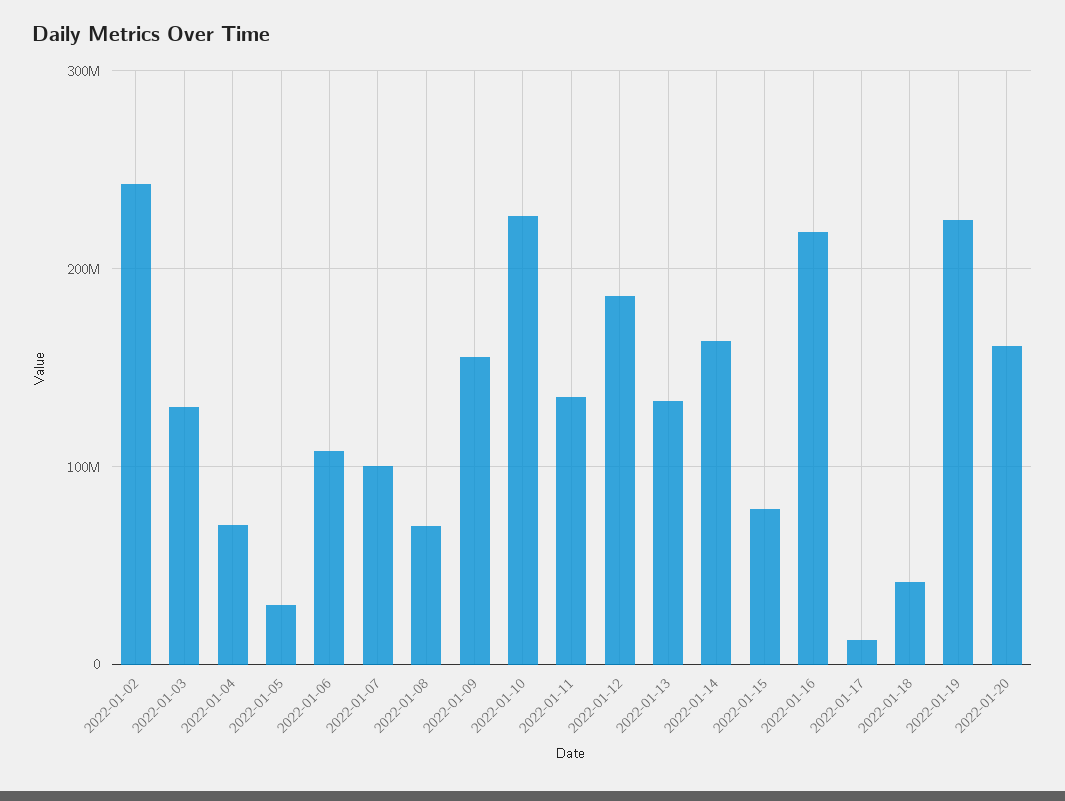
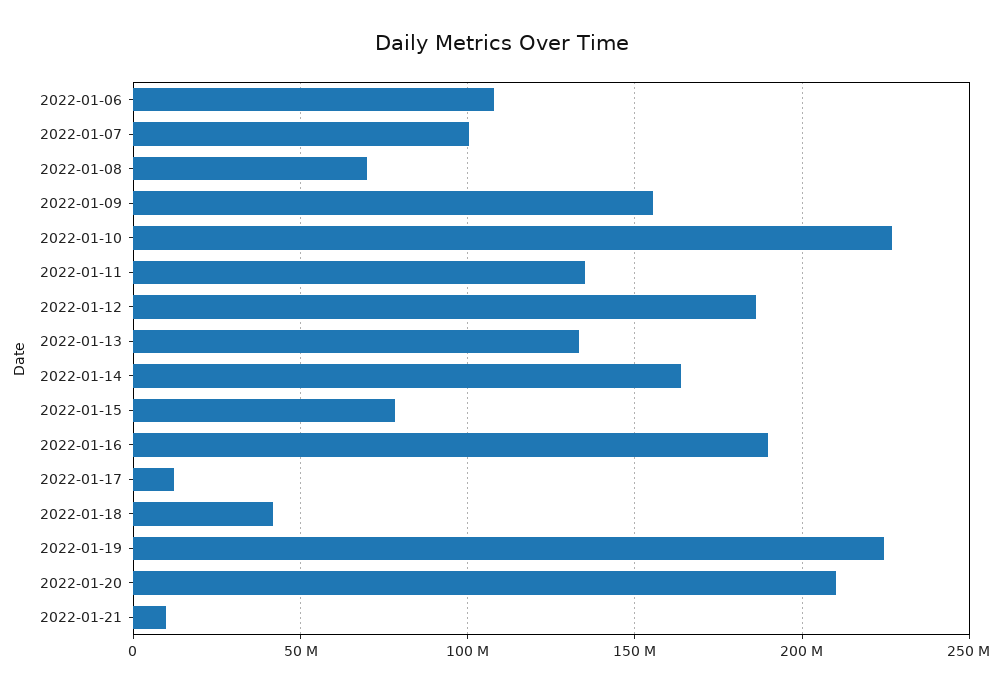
2022-01-02: 240000000 -> none
2022-01-03: 130000000 -> none
2022-01-04: 70000000 -> none
2022-01-05: 30000000 -> none
2022-01-16: 220000000 -> 190000000
2022-01-20: 160000000 -> 210000000
2022-01-21: none -> 10000000

